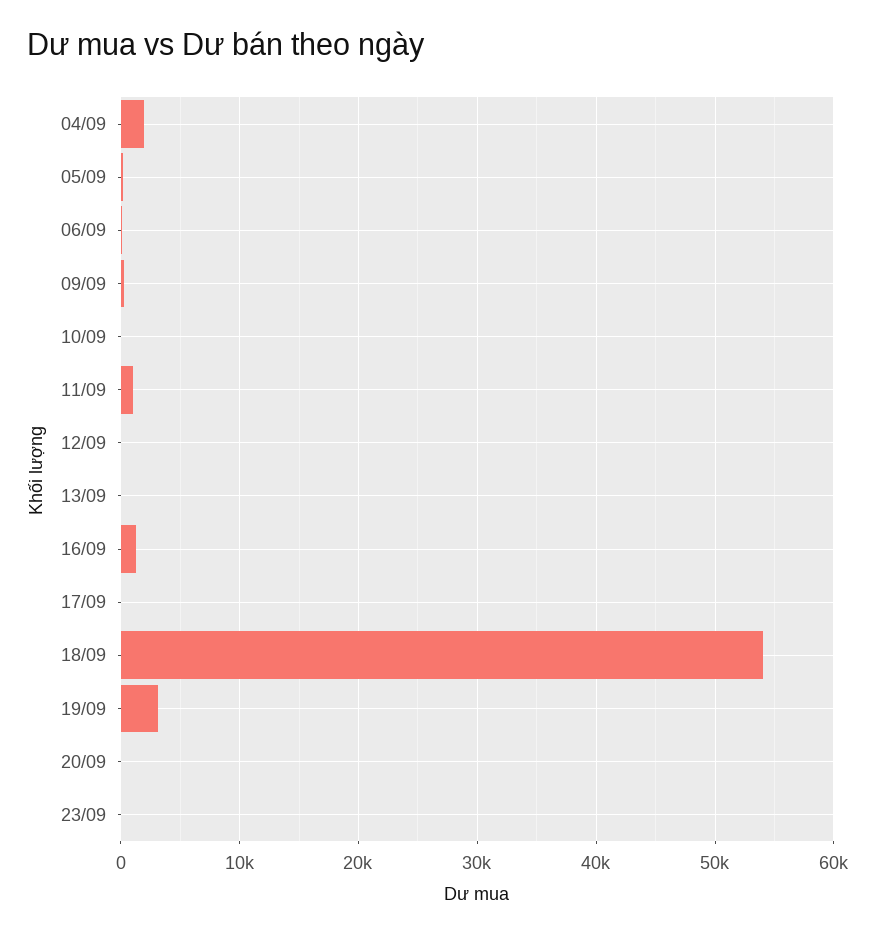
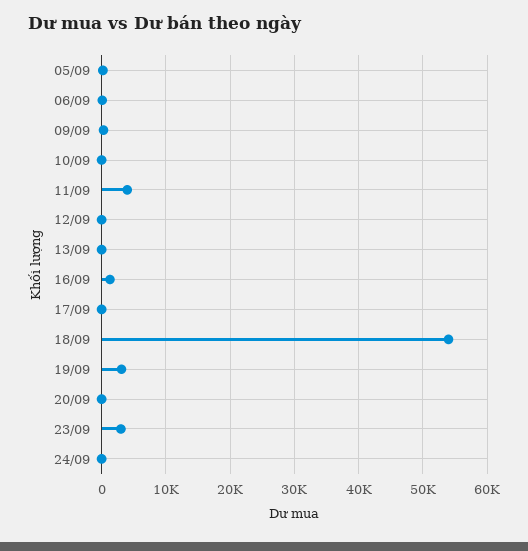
04/09: 2000 -> none
11/09: 1000 -> 4000
23/09: 0 -> 3000
24/09: none -> 0

